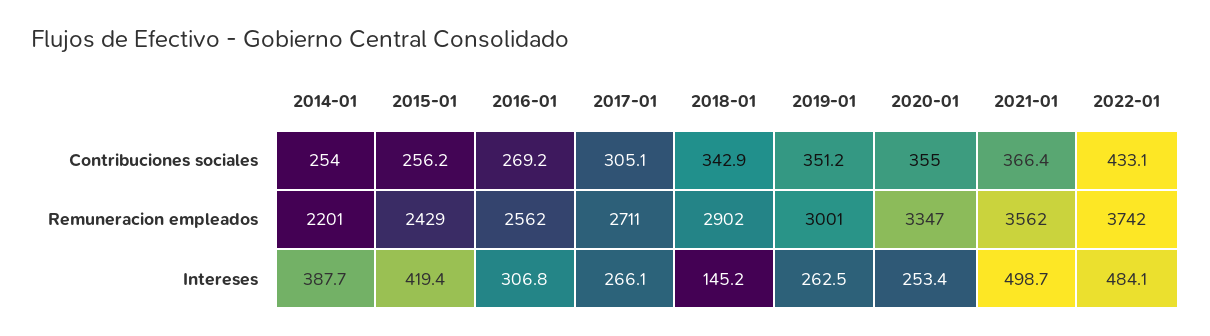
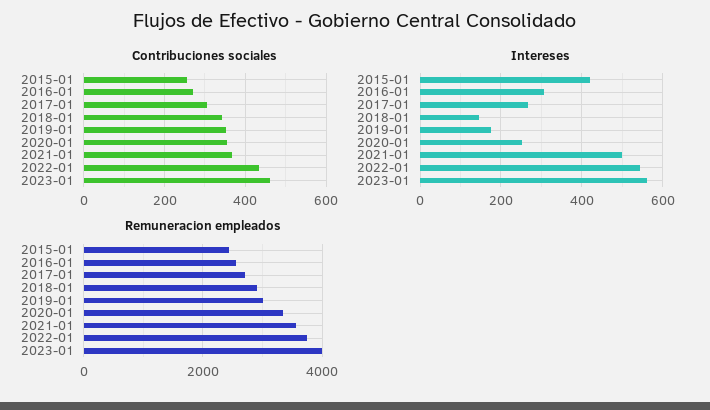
Contribuciones sociales, 2014-01: 254 -> none
Remuneracion empleados, 2014-01: 2201 -> none
Intereses, 2014-01: 387.7 -> none
Intereses, 2019-01: 262.5 -> 180
Intereses, 2022-01: 484.1 -> 540
Contribuciones sociales, 2023-01: none -> 460
Intereses, 2023-01: none -> 560
Remuneracion empleados, 2023-01: none -> 4000

